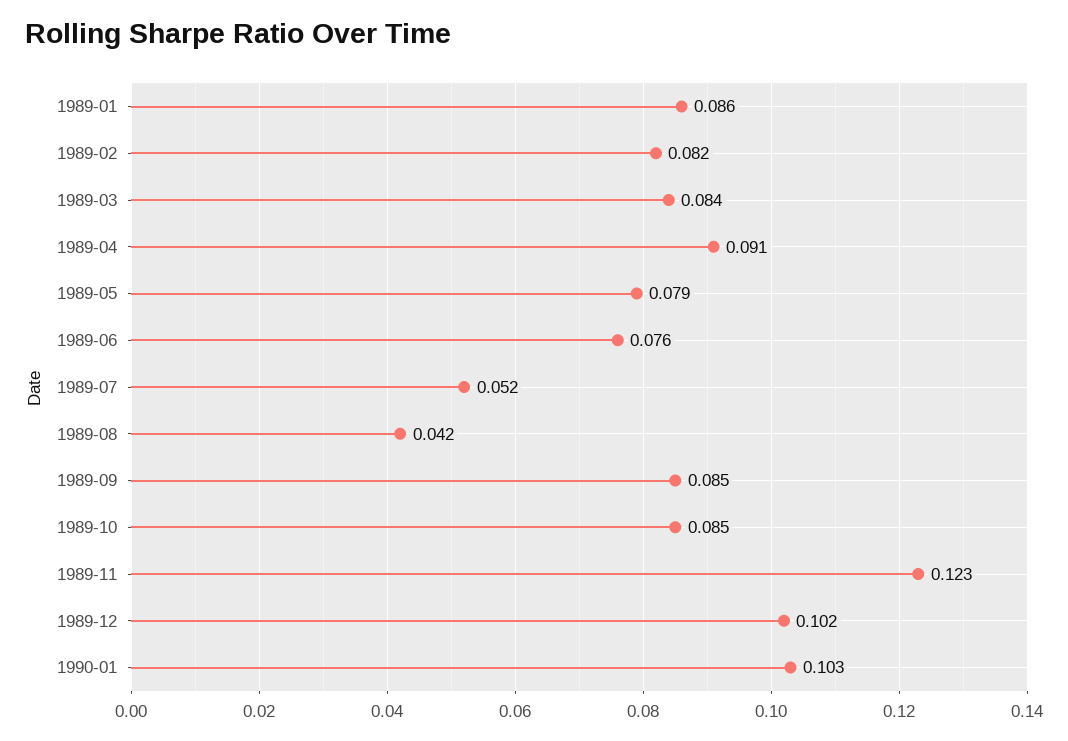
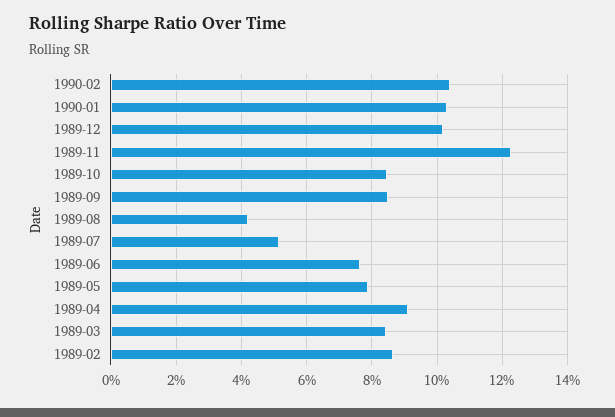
1989-01: 0.086 -> none
1989-02: 0.082 -> 0.086
1990-02: none -> 0.104

